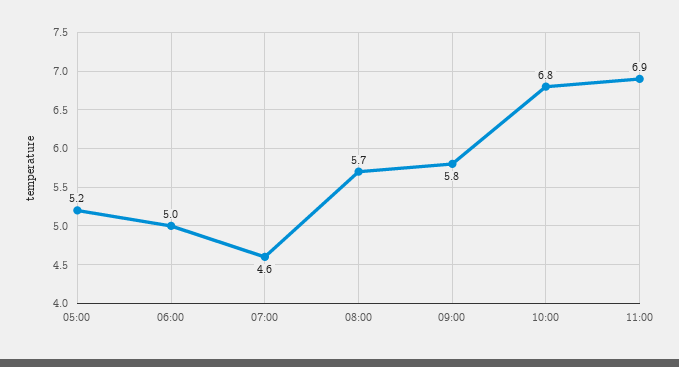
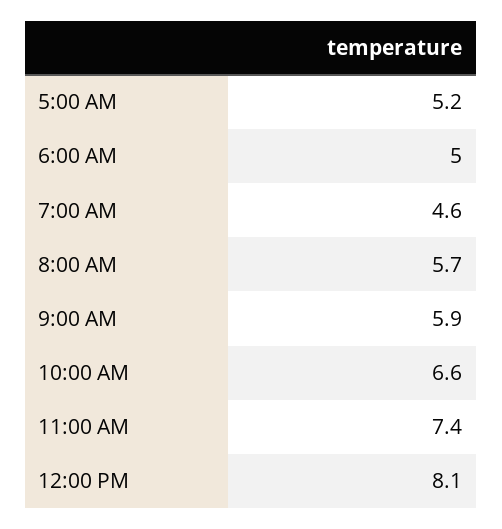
09:00: 5.8 -> 5.9
10:00: 6.8 -> 6.6
11:00: 6.9 -> 7.4
12:00 PM: none -> 8.1

